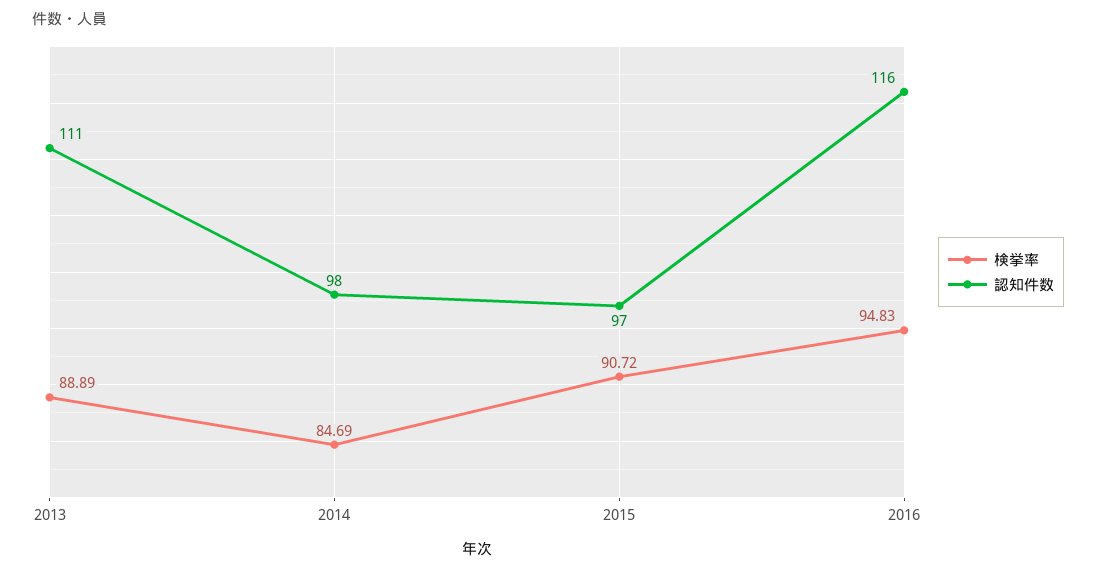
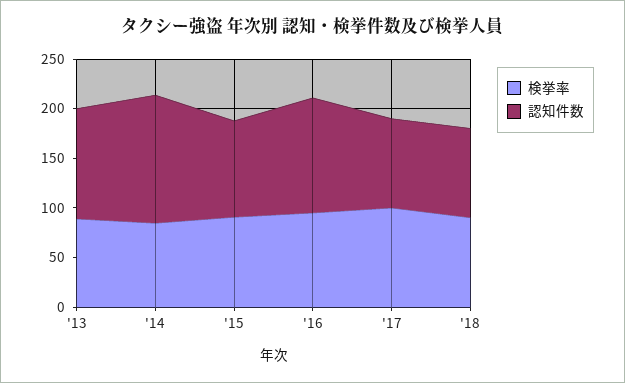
認知件数, 2014: 98 -> 130
検挙率, '17: none -> 100
認知件数, '17: none -> 90
検挙率, '18: none -> 90
認知件数, '18: none -> 90

